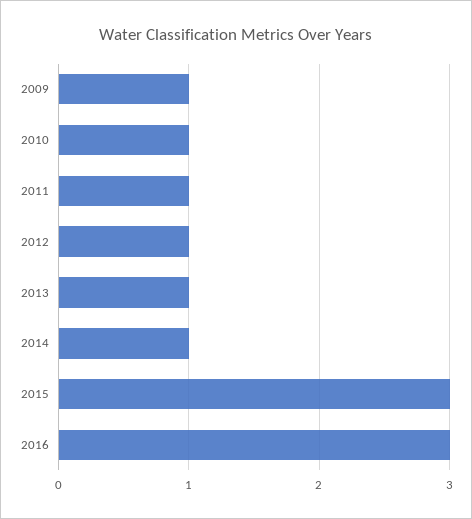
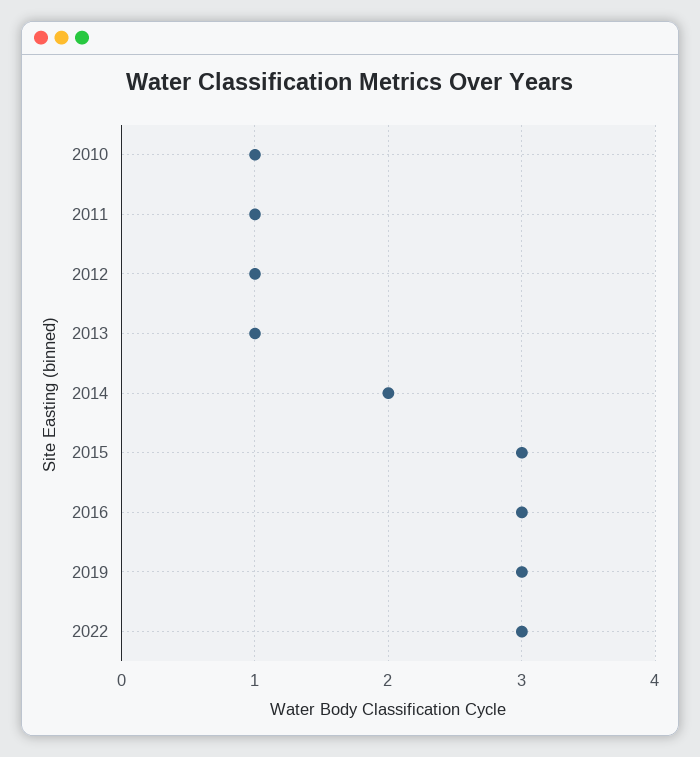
2009: 1 -> none
2014: 1 -> 2
2019: none -> 3
2022: none -> 3

